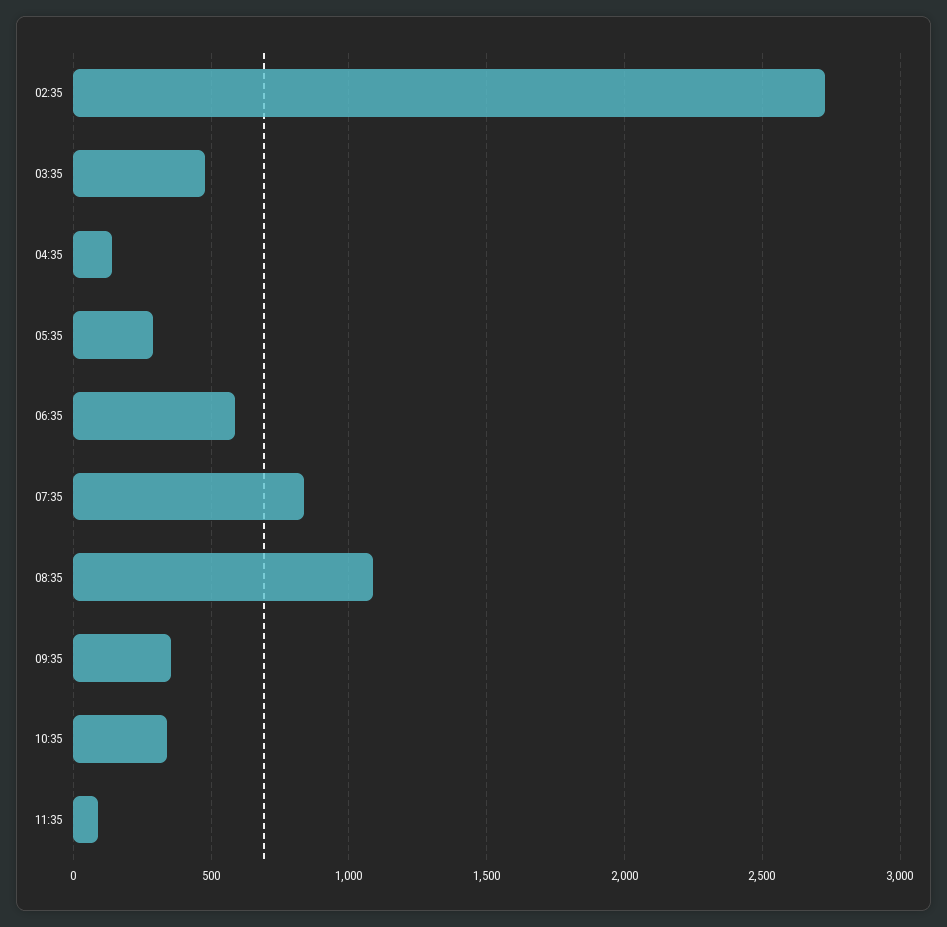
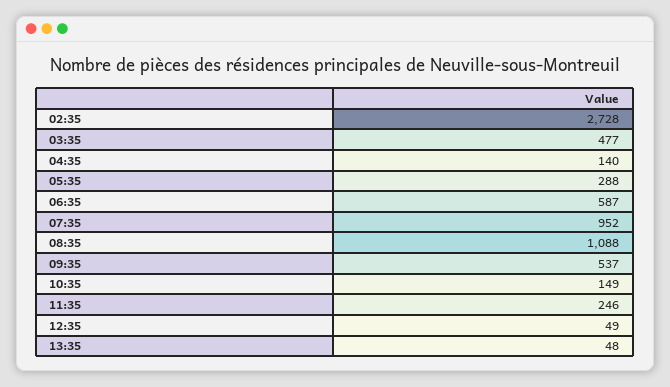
07:35: 850 -> 952
09:35: 350 -> 537
10:35: 350 -> 149
11:35: 100 -> 246
12:35: none -> 49
13:35: none -> 48

